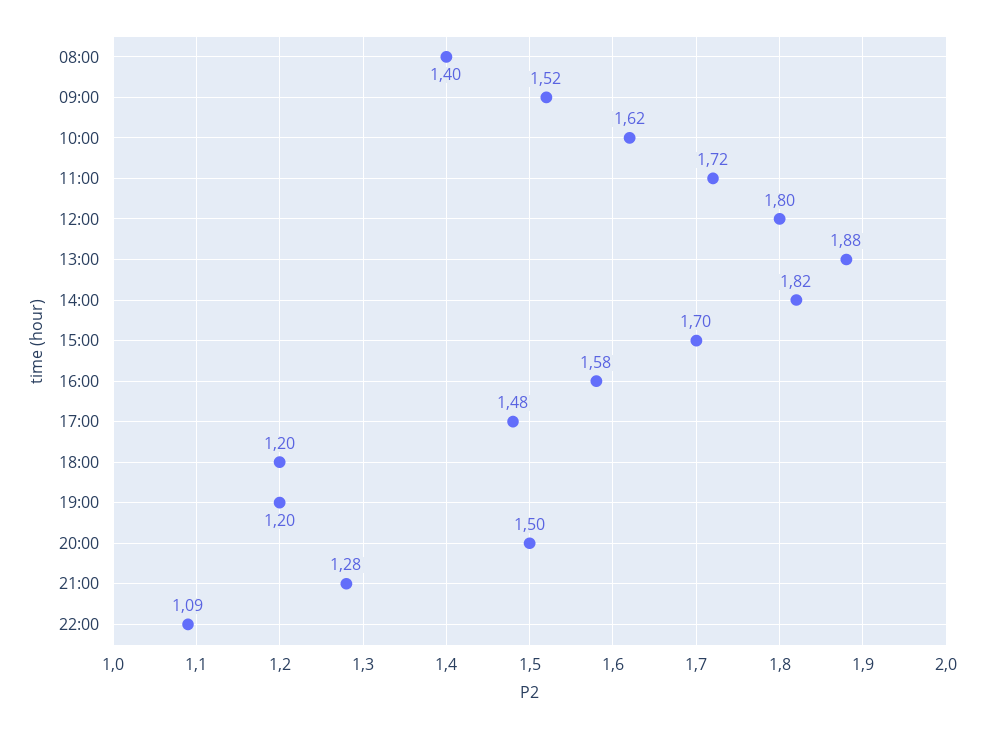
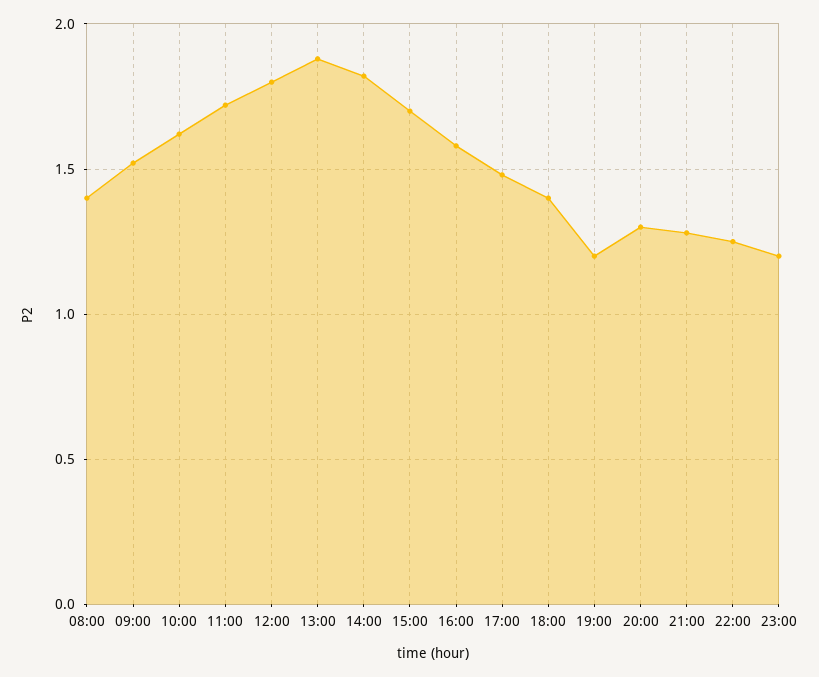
18:00: 1.2 -> 1.4
20:00: 1.5 -> 1.3
22:00: 1.09 -> 1.25
23:00: none -> 1.2

